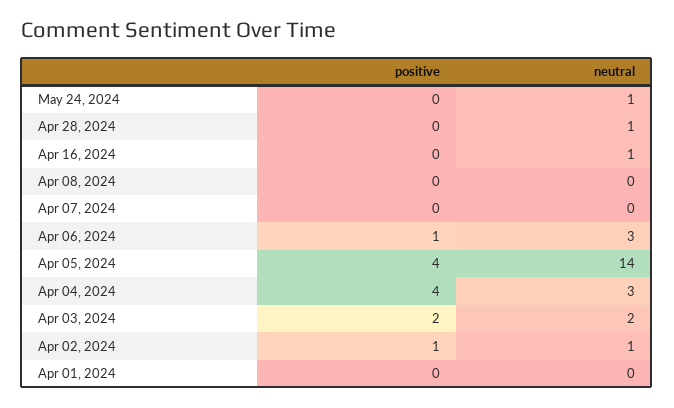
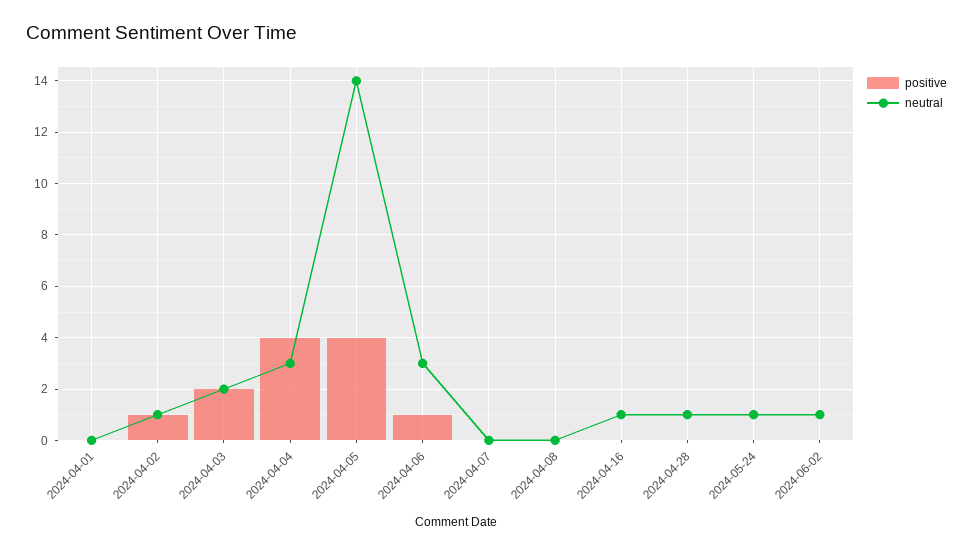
positive, 2024-06-02: none -> 0
neutral, 2024-06-02: none -> 1

